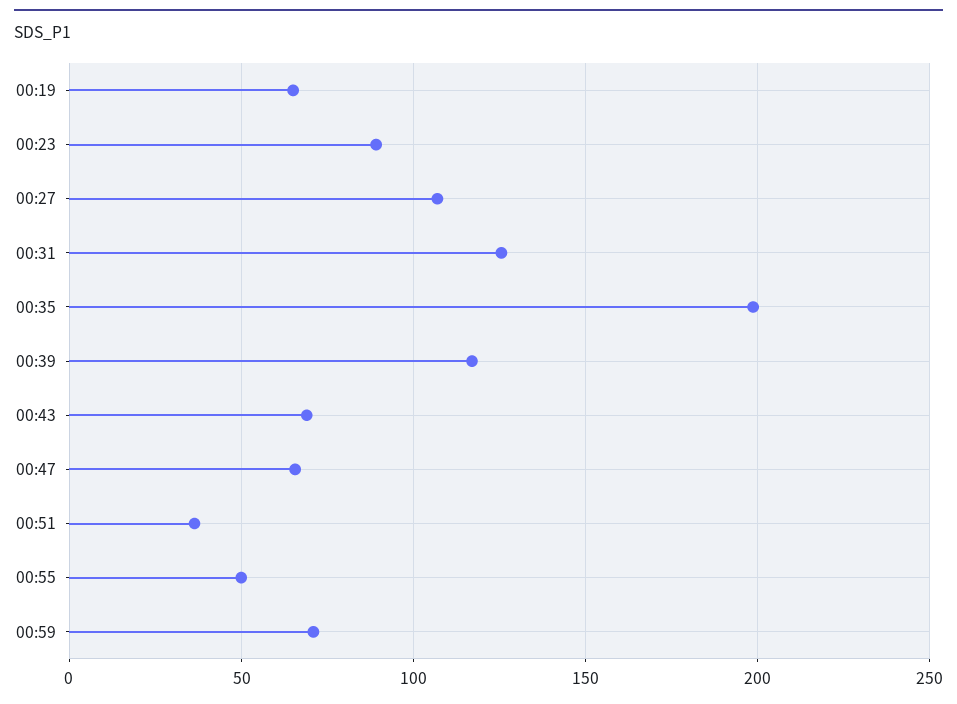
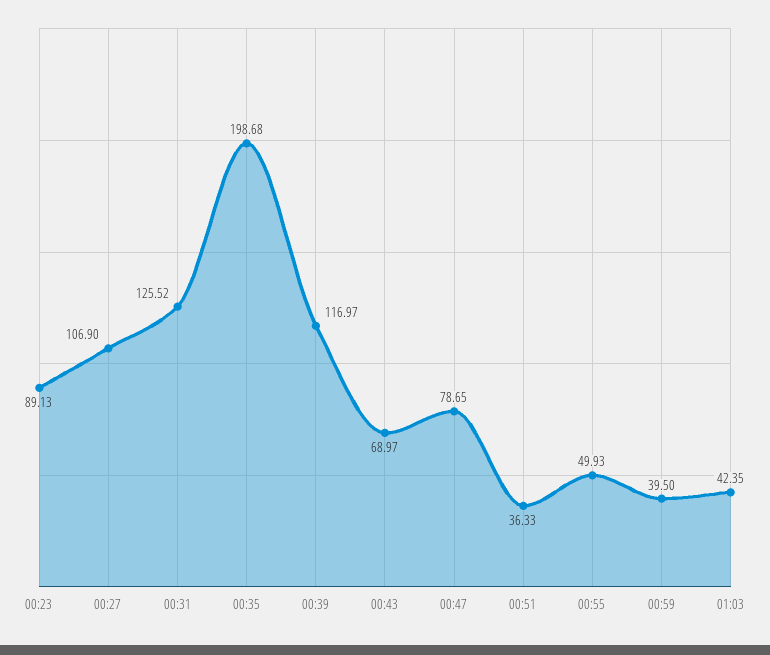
00:19: 65 -> none
00:47: 65 -> 78.65
00:59: 70 -> 39.5
01:03: none -> 42.35

